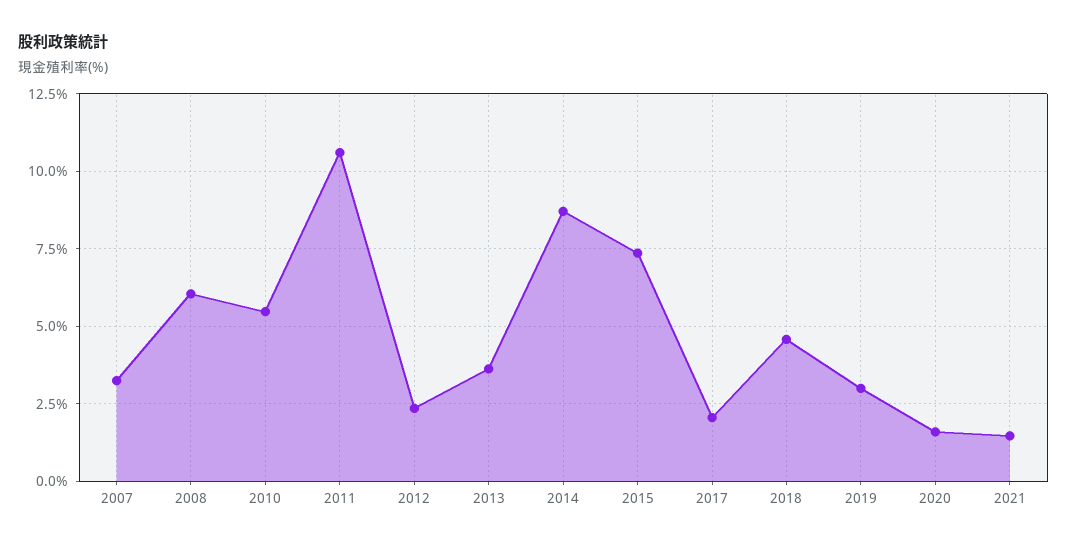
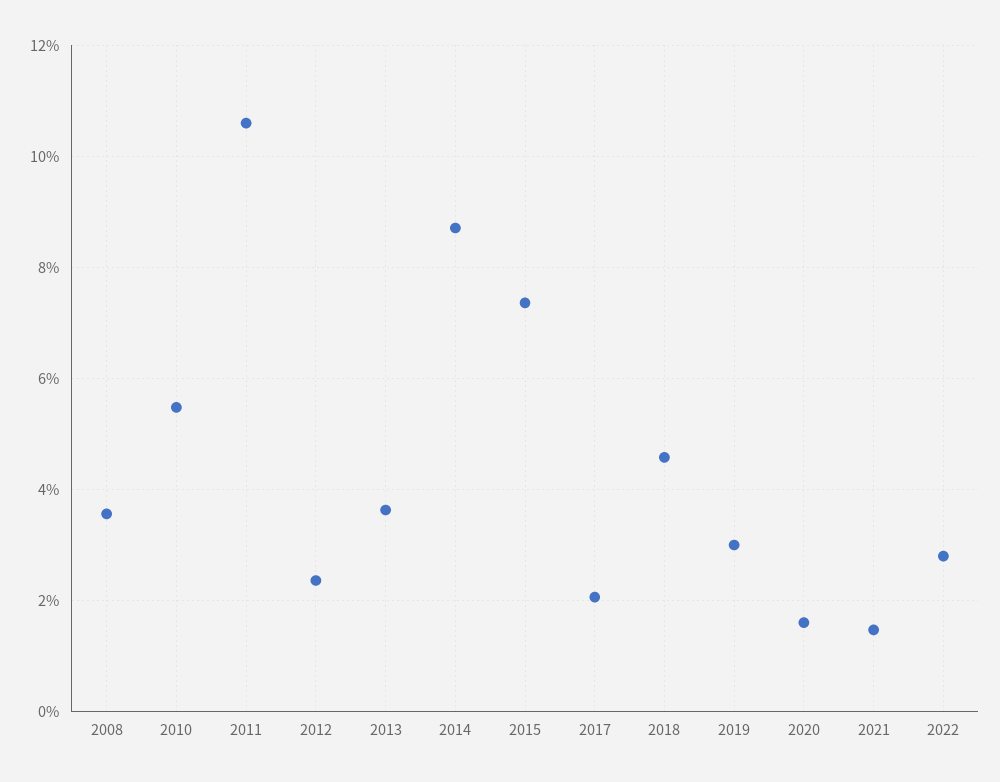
2007: 3.25 -> none
2008: 6 -> 3.6
2022: none -> 2.8

